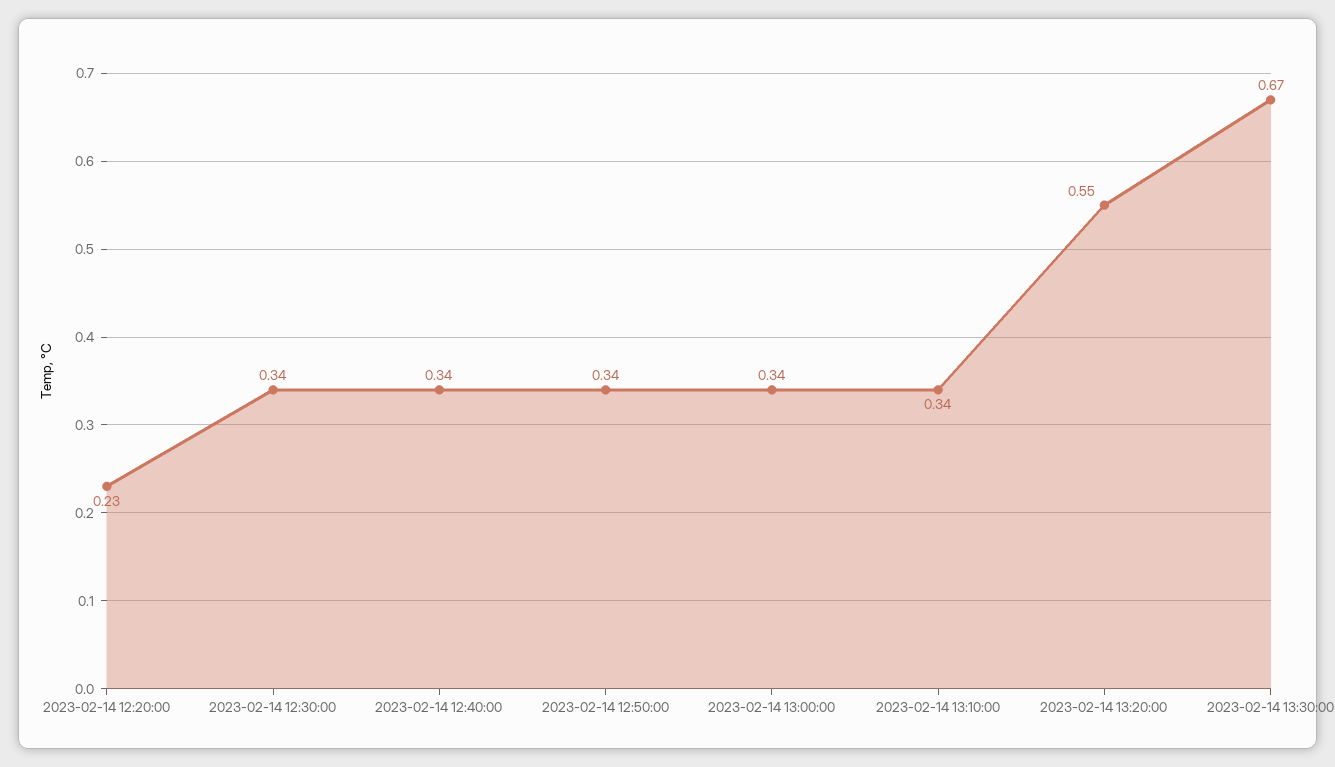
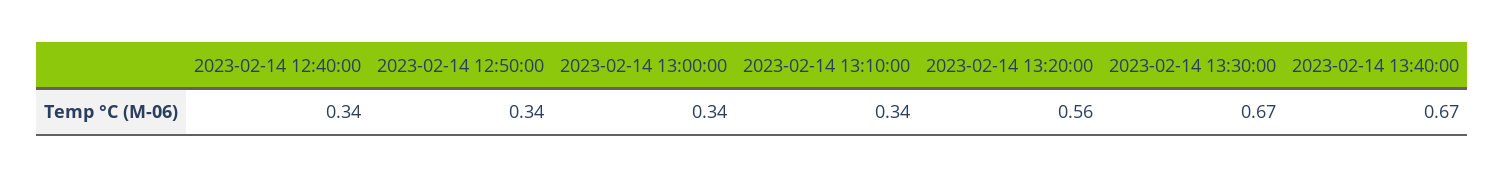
2023-02-14 12:20:00: 0.23 -> none
2023-02-14 12:30:00: 0.34 -> none
2023-02-14 13:20:00: 0.55 -> 0.56
2023-02-14 13:40:00: none -> 0.67

